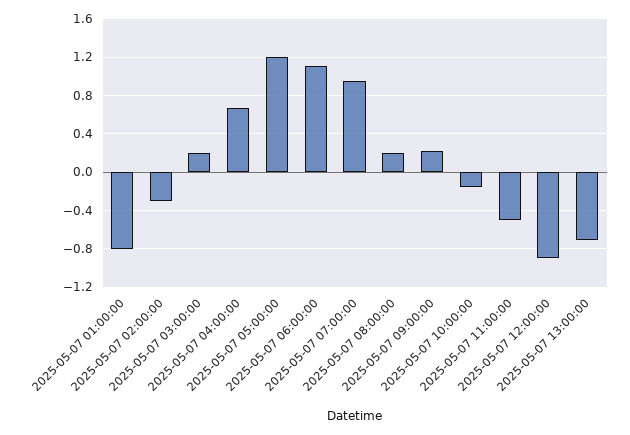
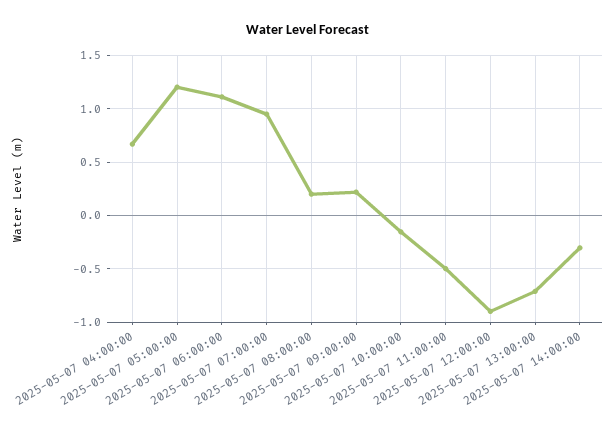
2025-05-07 01:00:00: -0.8 -> none
2025-05-07 02:00:00: -0.3 -> none
2025-05-07 03:00:00: 0.2 -> none
2025-05-07 14:00:00: none -> -0.3

